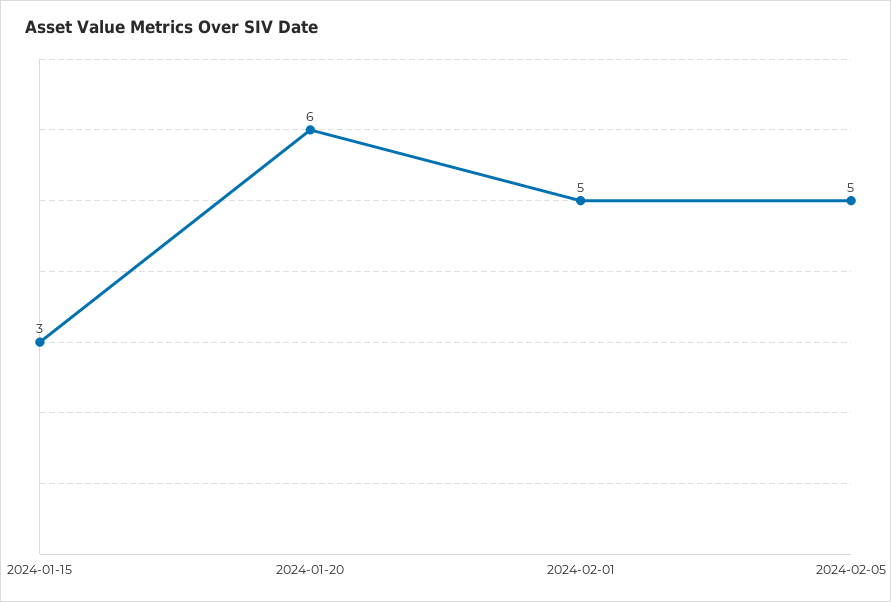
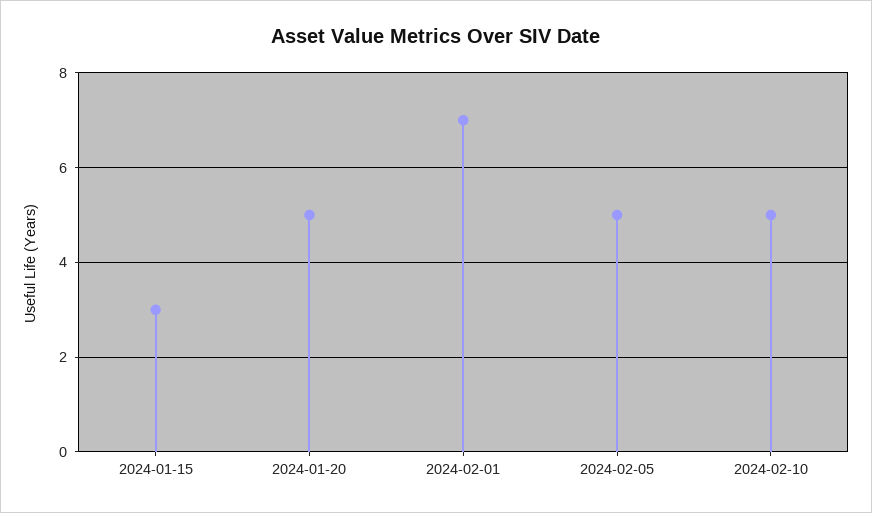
2024-01-20: 6 -> 5
2024-02-01: 5 -> 7
2024-02-10: none -> 5

